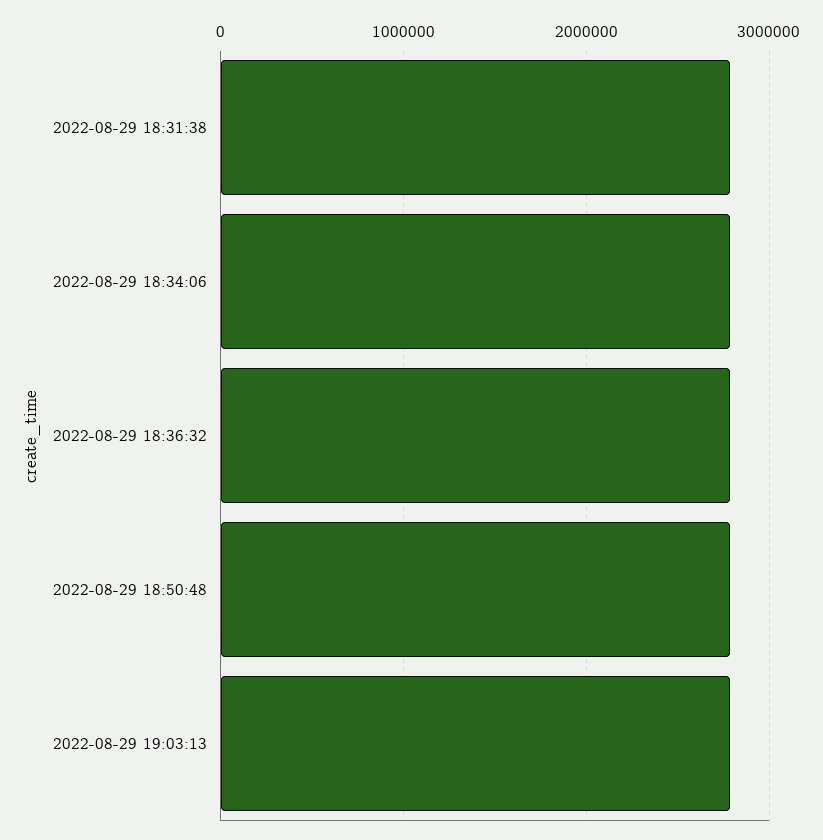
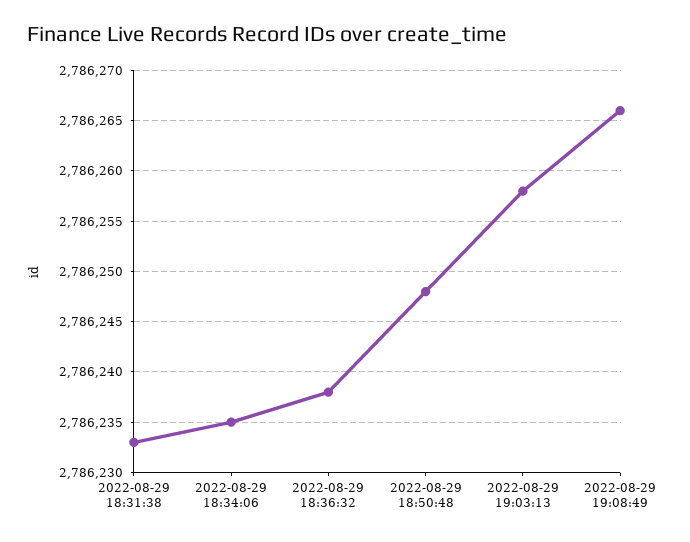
2022-08-29 19:08:49: none -> 2786266

